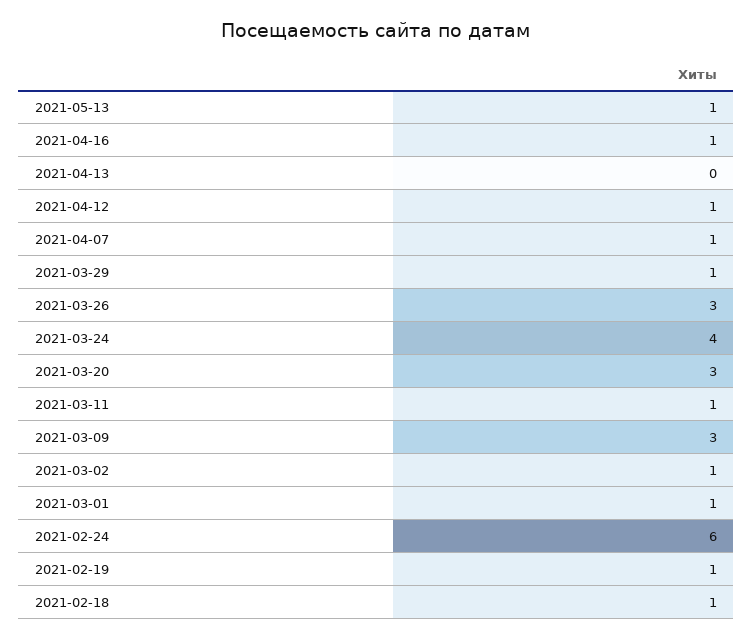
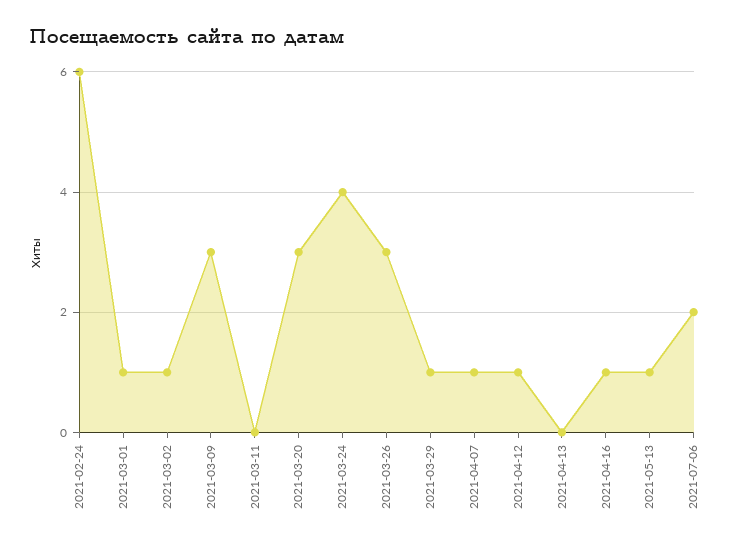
2021-03-11: 1 -> 0
2021-02-19: 1 -> none
2021-02-18: 1 -> none
2021-07-06: none -> 2

